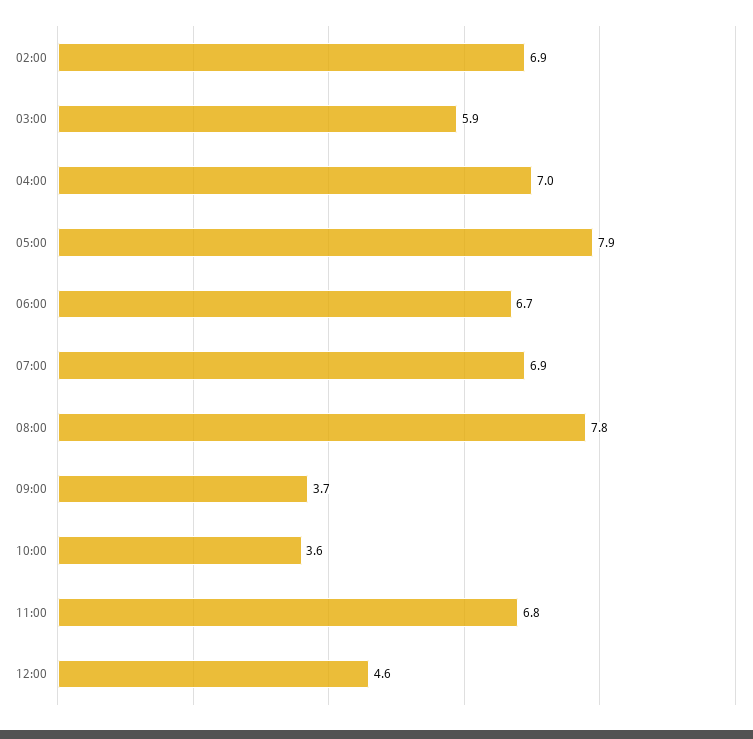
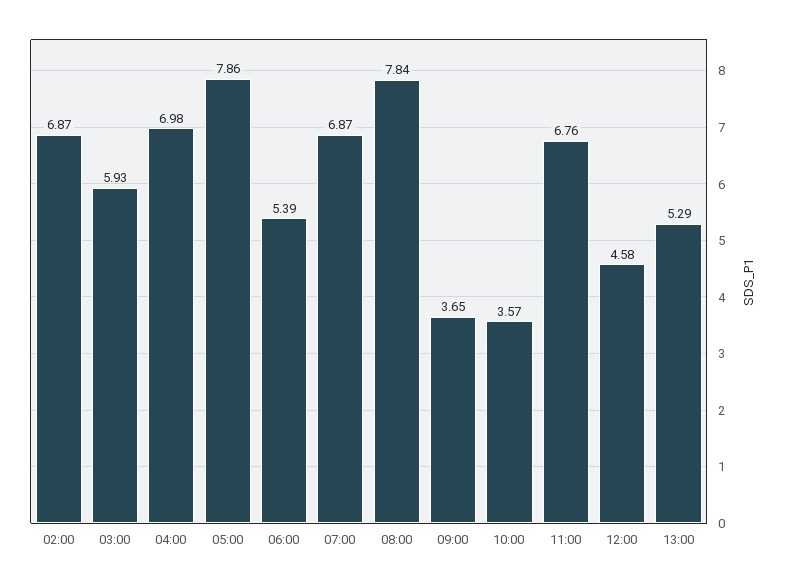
06:00: 6.7 -> 5.39
13:00: none -> 5.29

